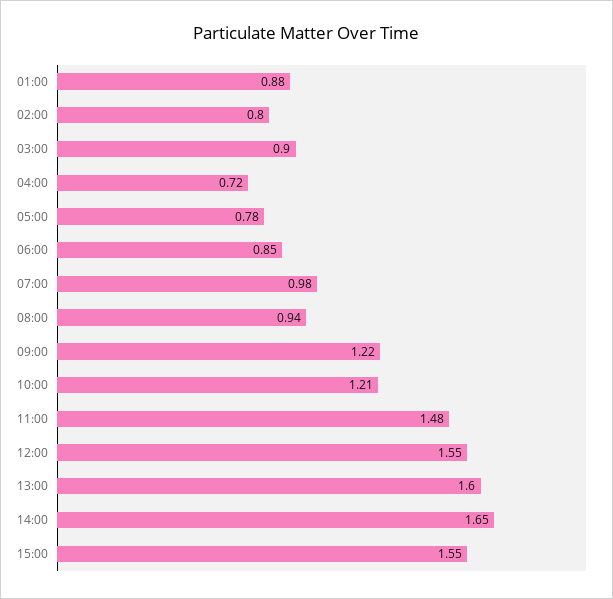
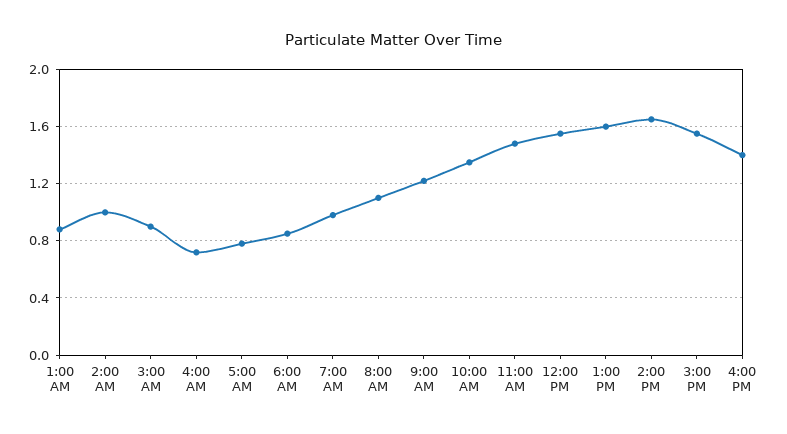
02:00: 0.8 -> 1
08:00: 0.94 -> 1.1
10:00: 1.21 -> 1.35
4:00 PM: none -> 1.4

